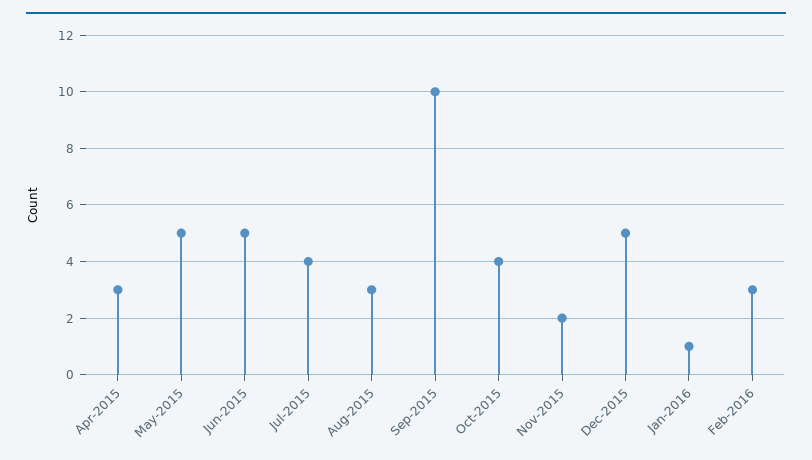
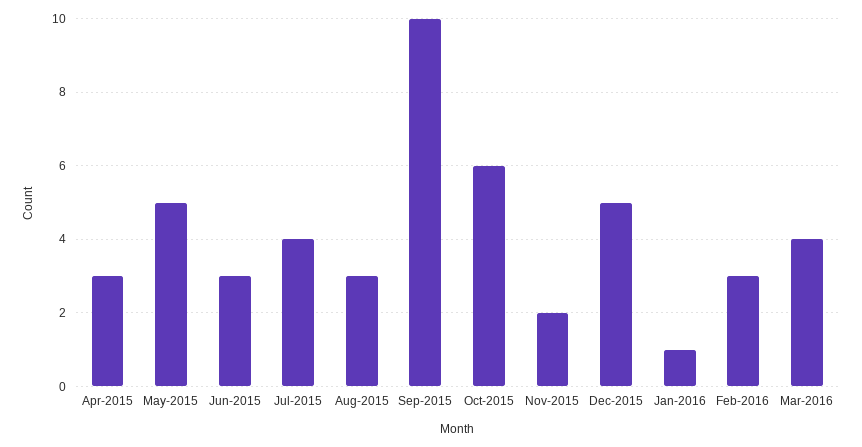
Jun-2015: 5 -> 3
Oct-2015: 4 -> 6
Mar-2016: none -> 4

